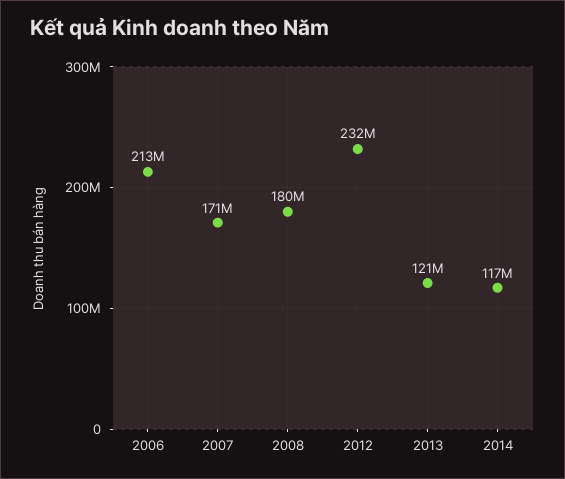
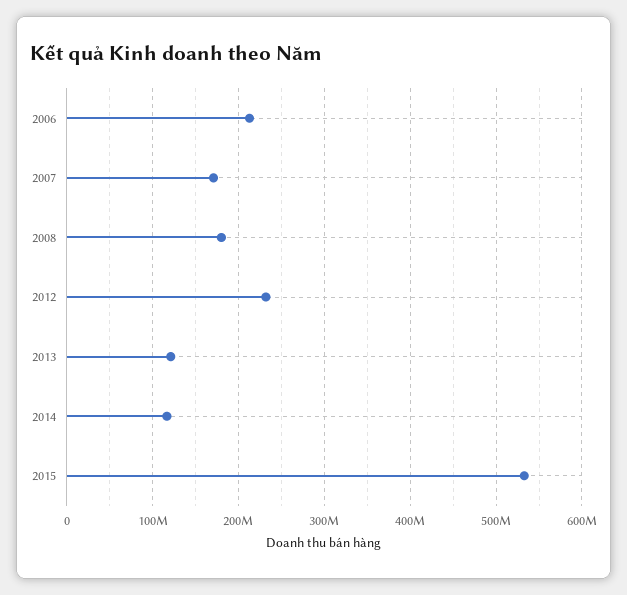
2015: none -> 530000000

